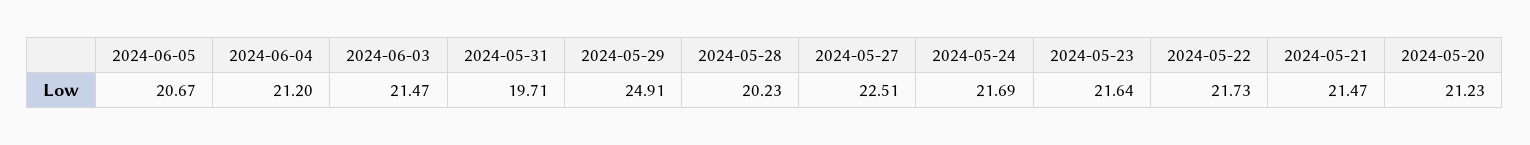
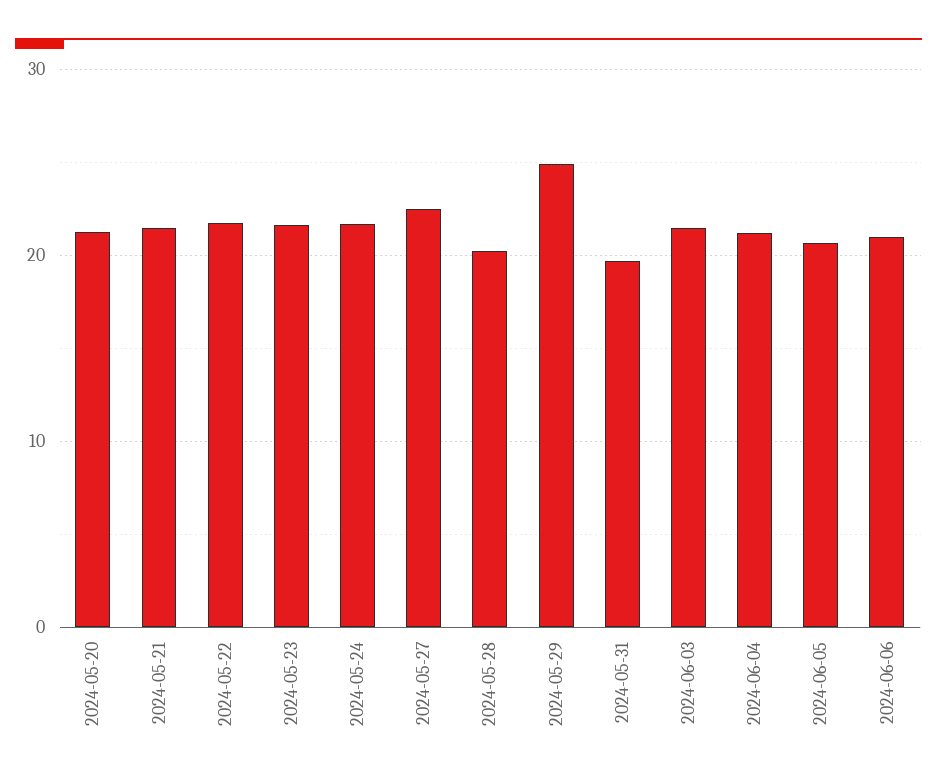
2024-06-06: none -> 21

